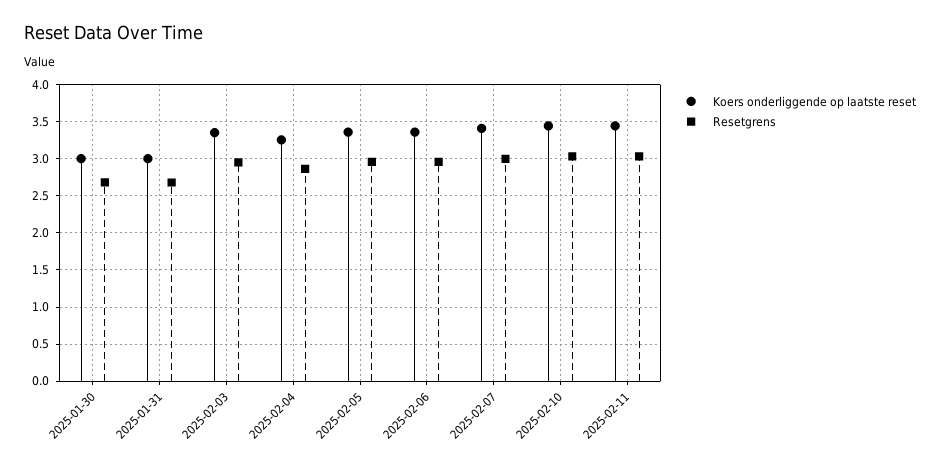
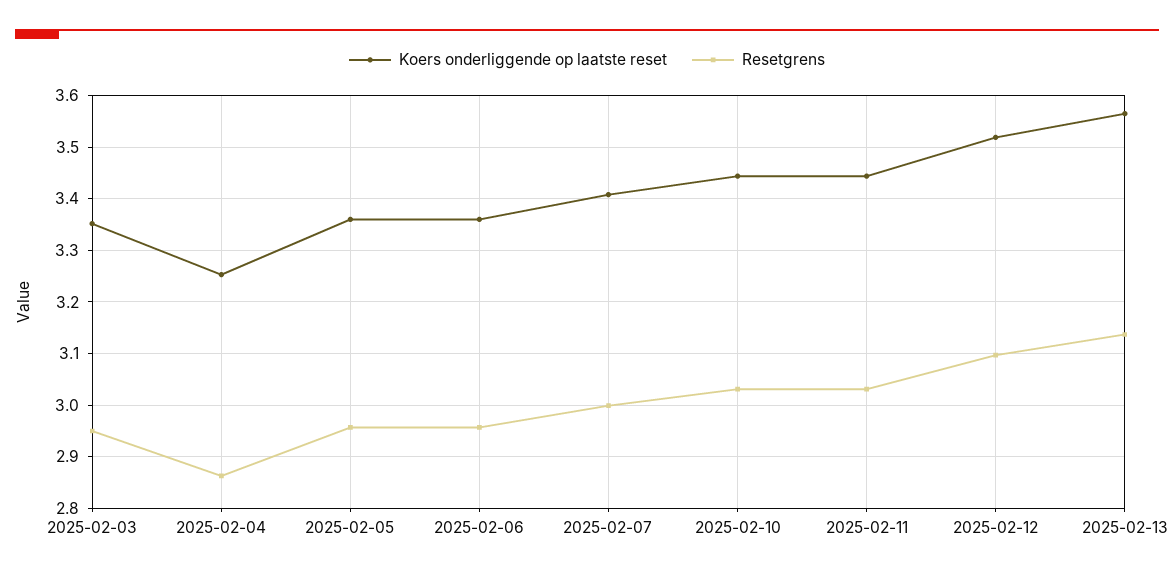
Koers onderliggende op laatste reset, 2025-01-30: 3 -> none
Resetgrens, 2025-01-30: 2.7 -> none
Koers onderliggende op laatste reset, 2025-01-31: 3 -> none
Resetgrens, 2025-01-31: 2.7 -> none
Koers onderliggende op laatste reset, 2025-02-12: none -> 3.52
Resetgrens, 2025-02-12: none -> 3.1
Koers onderliggende op laatste reset, 2025-02-13: none -> 3.56
Resetgrens, 2025-02-13: none -> 3.14

